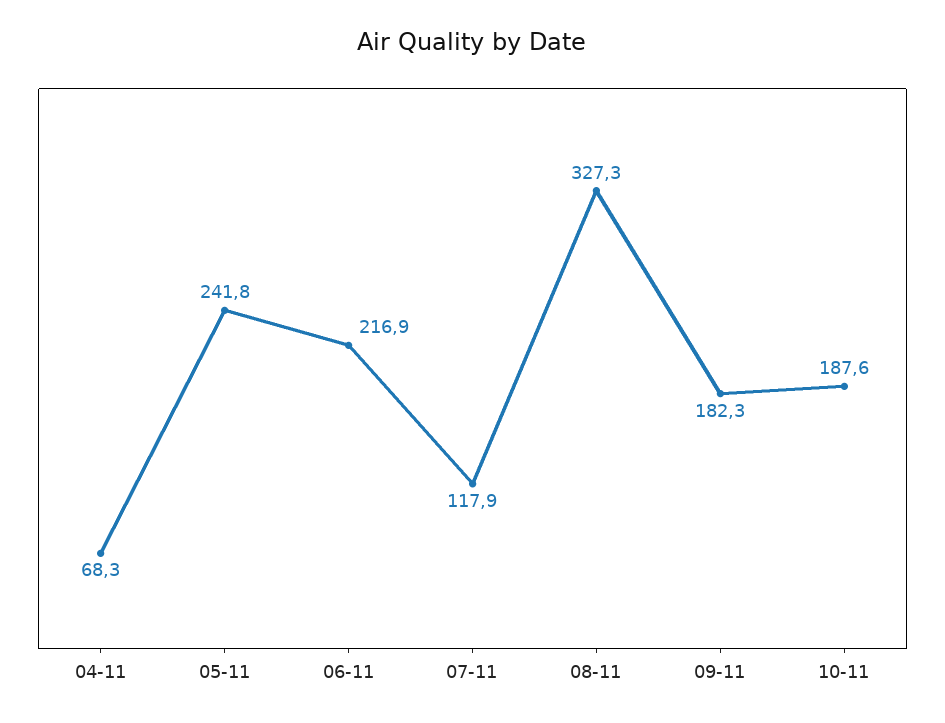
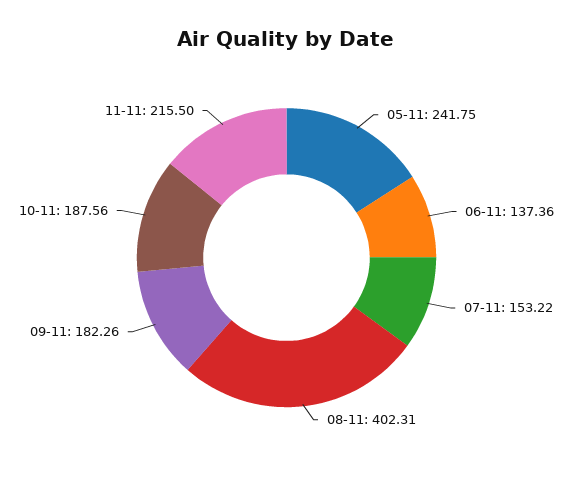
04-11: 68.3 -> none
06-11: 216.9 -> 137.36
07-11: 117.9 -> 153.22
08-11: 327.3 -> 402.31
11-11: none -> 215.5

